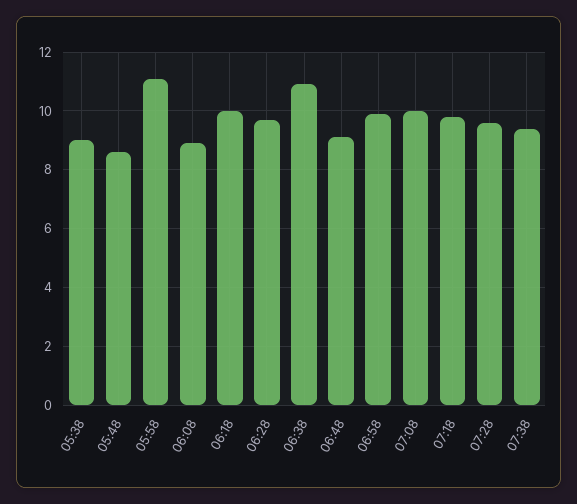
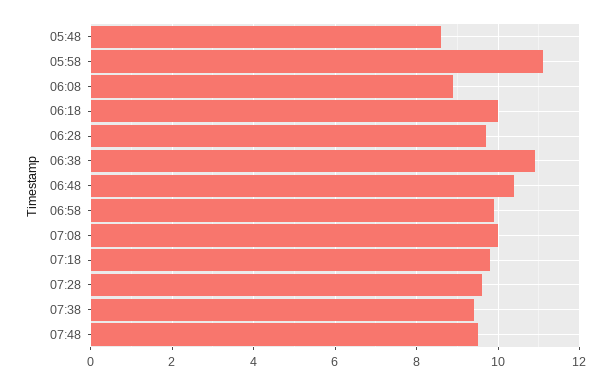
05:38: 9 -> none
06:48: 9 -> 10.5
07:48: none -> 9.5

